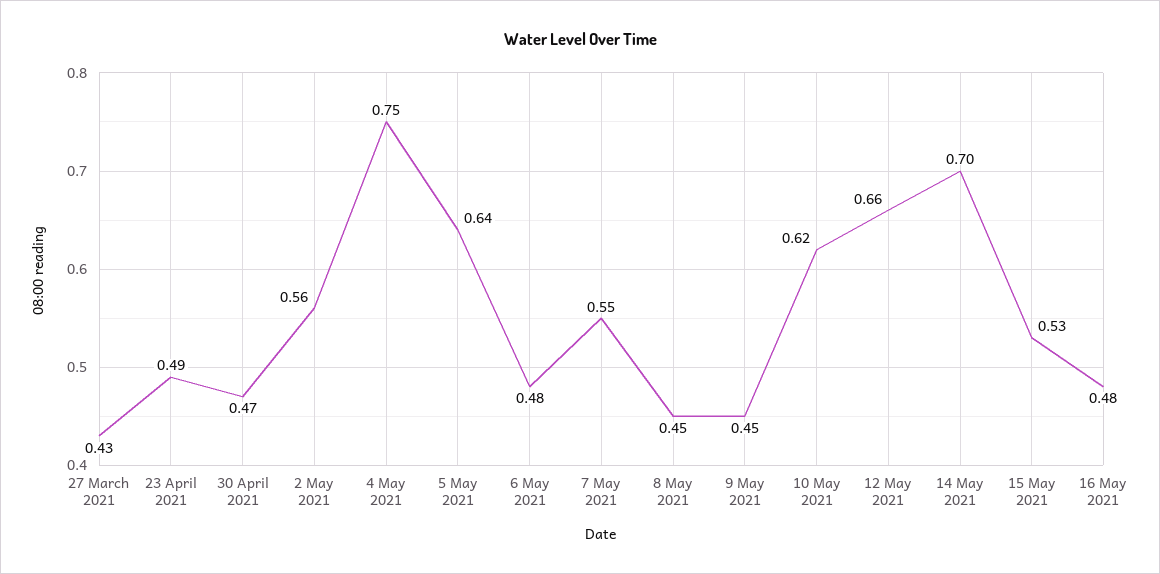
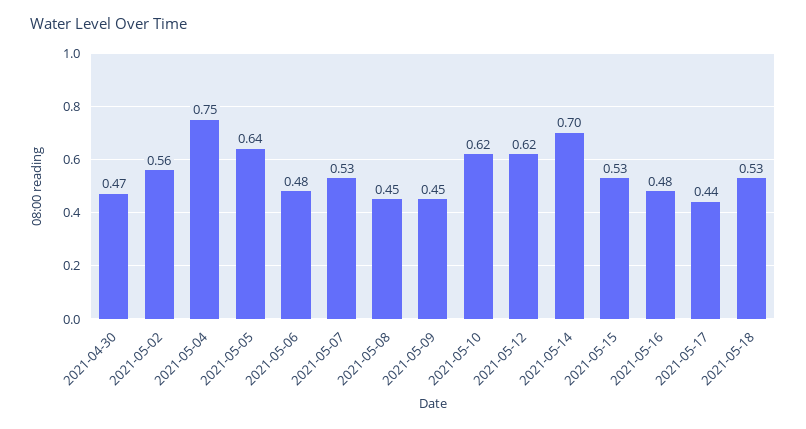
27 March 2021: 0.43 -> none
23 April 2021: 0.49 -> none
7 May 2021: 0.55 -> 0.53
12 May 2021: 0.66 -> 0.62
2021-05-17: none -> 0.44
2021-05-18: none -> 0.53

